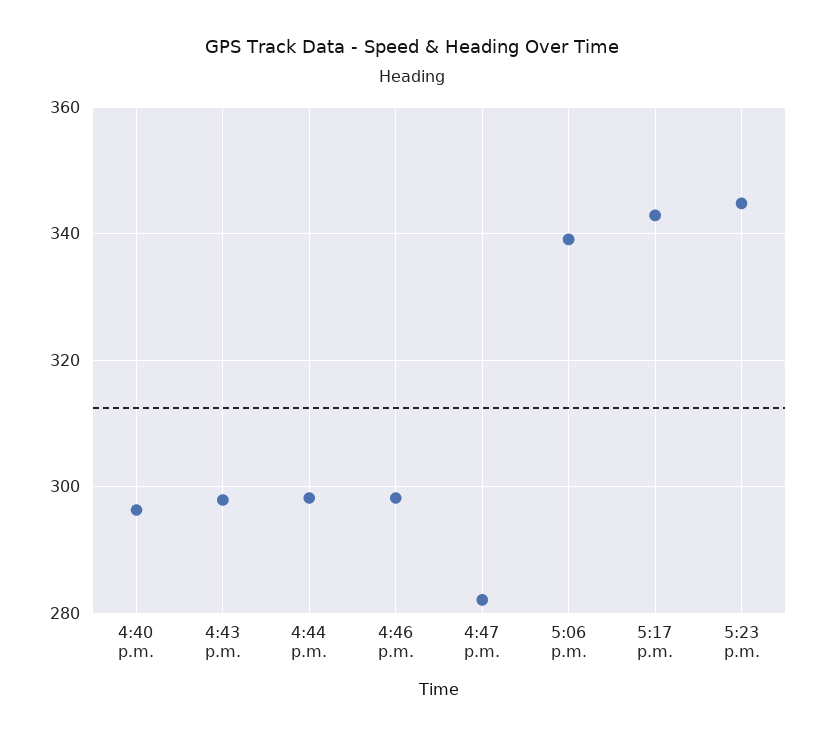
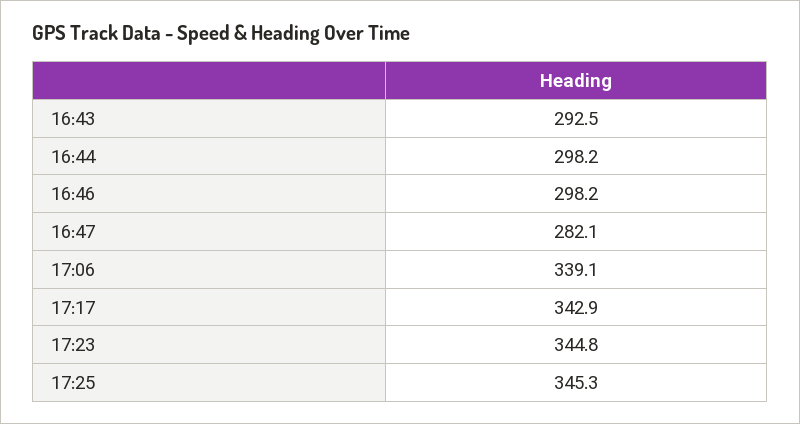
4:40 p.m.: 296 -> none
4:43 p.m.: 298 -> 292.5
17:25: none -> 345.3

